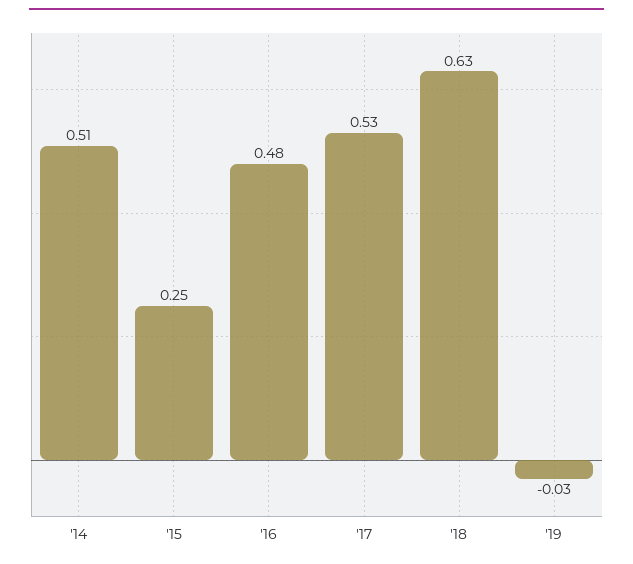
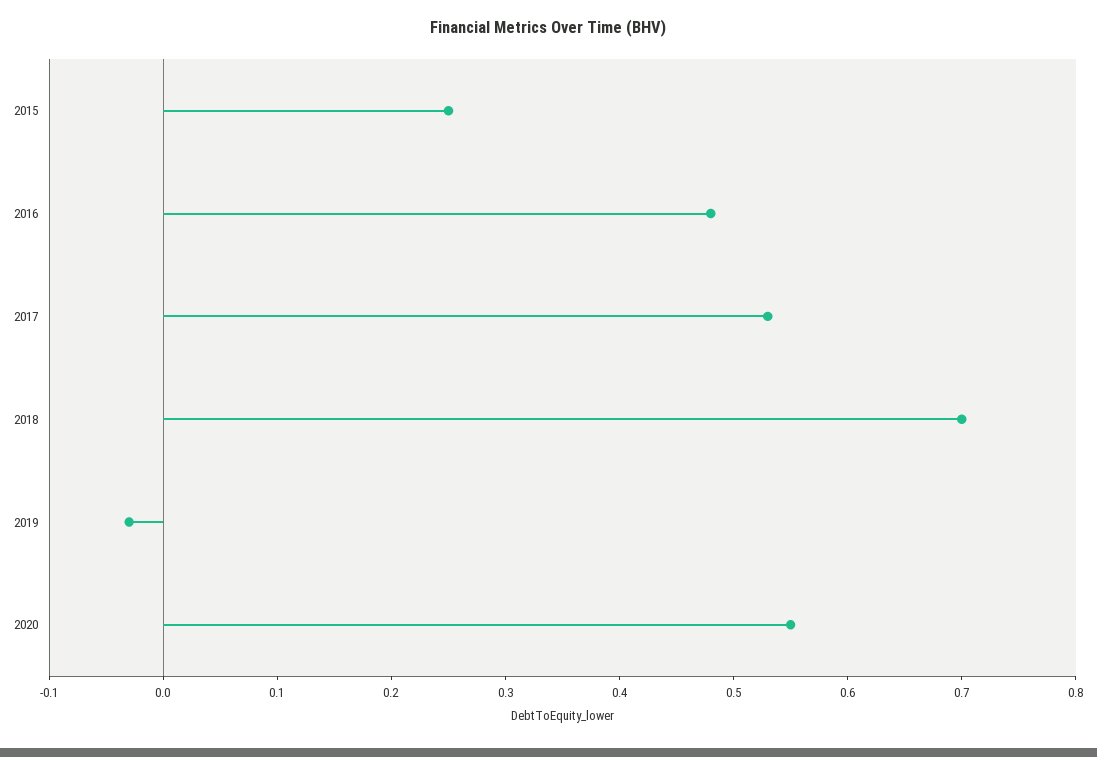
'14: 0.51 -> none
'18: 0.63 -> 0.7
2020: none -> 0.55

